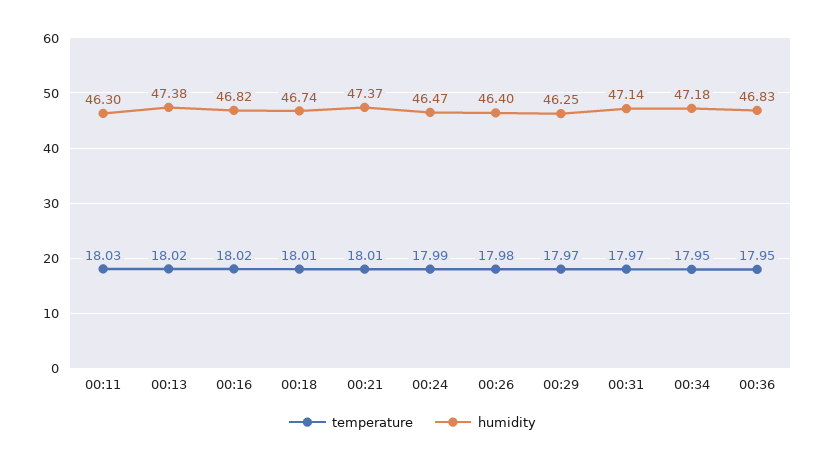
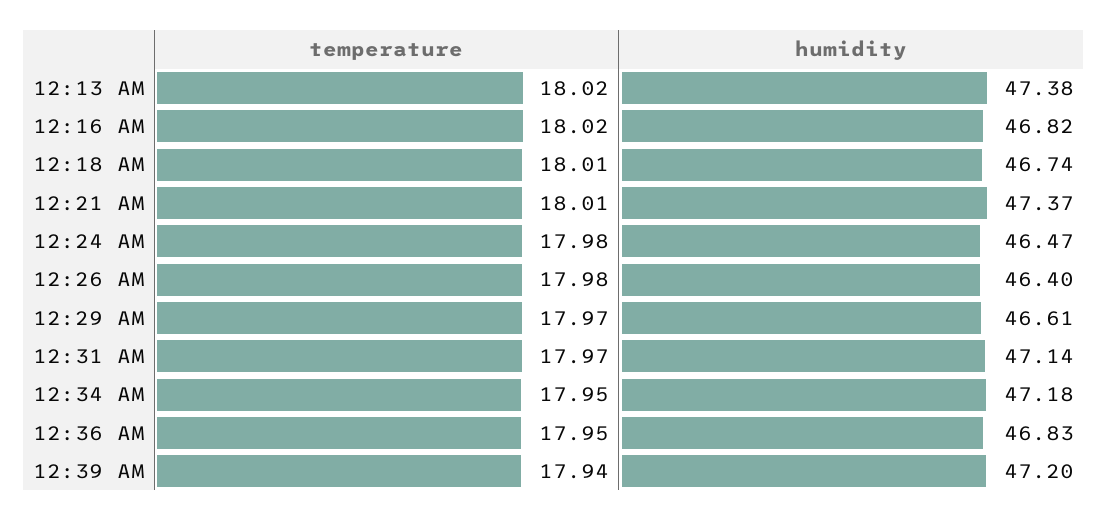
temperature, 00:11: 18.03 -> none
humidity, 00:11: 46.3 -> none
temperature, 00:24: 17.99 -> 17.98
humidity, 00:29: 46.25 -> 46.61
temperature, 12:39 AM: none -> 17.94
humidity, 12:39 AM: none -> 47.2

